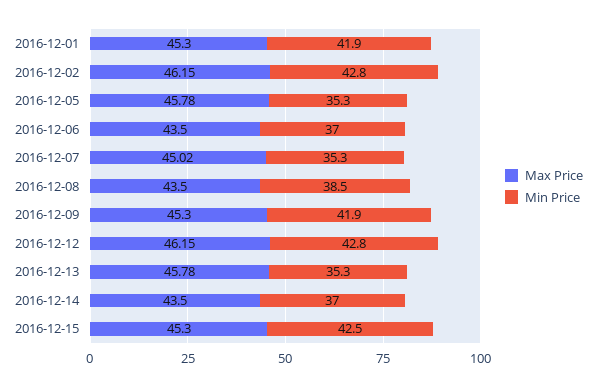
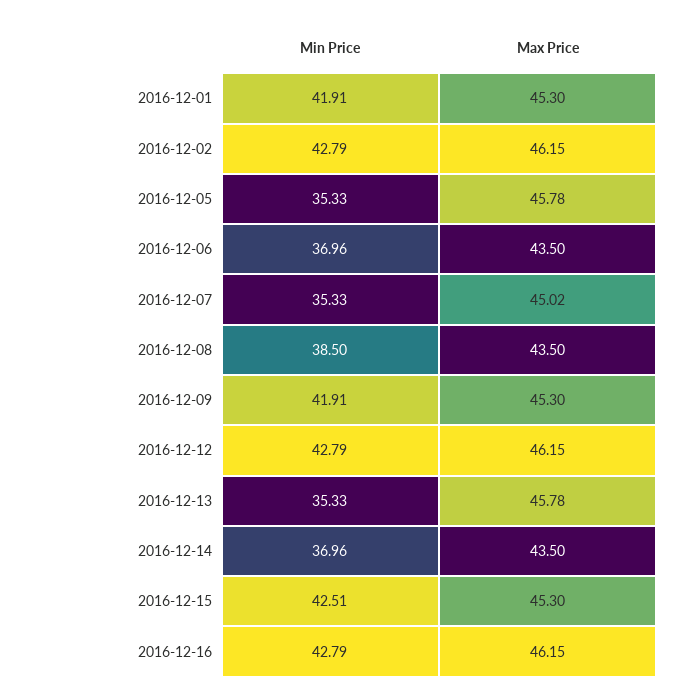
Min Price, 2016-12-16: none -> 42.79
Max Price, 2016-12-16: none -> 46.15

